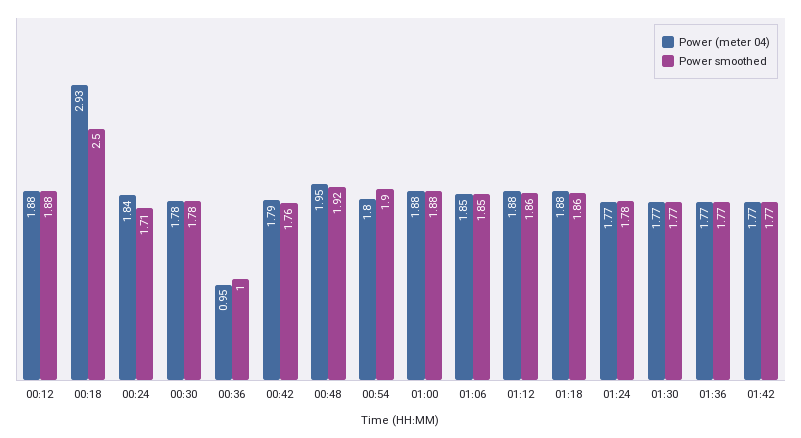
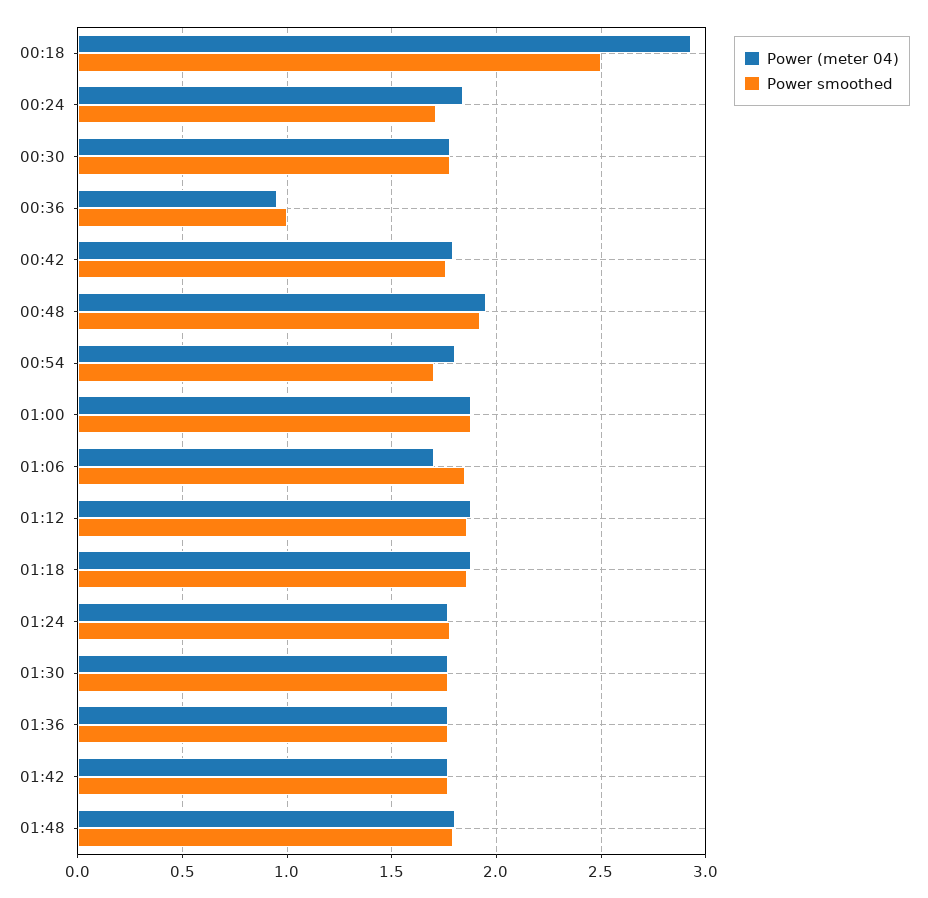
Power (meter 04), 00:12: 1.88 -> none
Power smoothed, 00:12: 1.88 -> none
Power smoothed, 00:54: 1.9 -> 1.7
Power (meter 04), 01:06: 1.85 -> 1.7
Power (meter 04), 01:48: none -> 1.8
Power smoothed, 01:48: none -> 1.8

